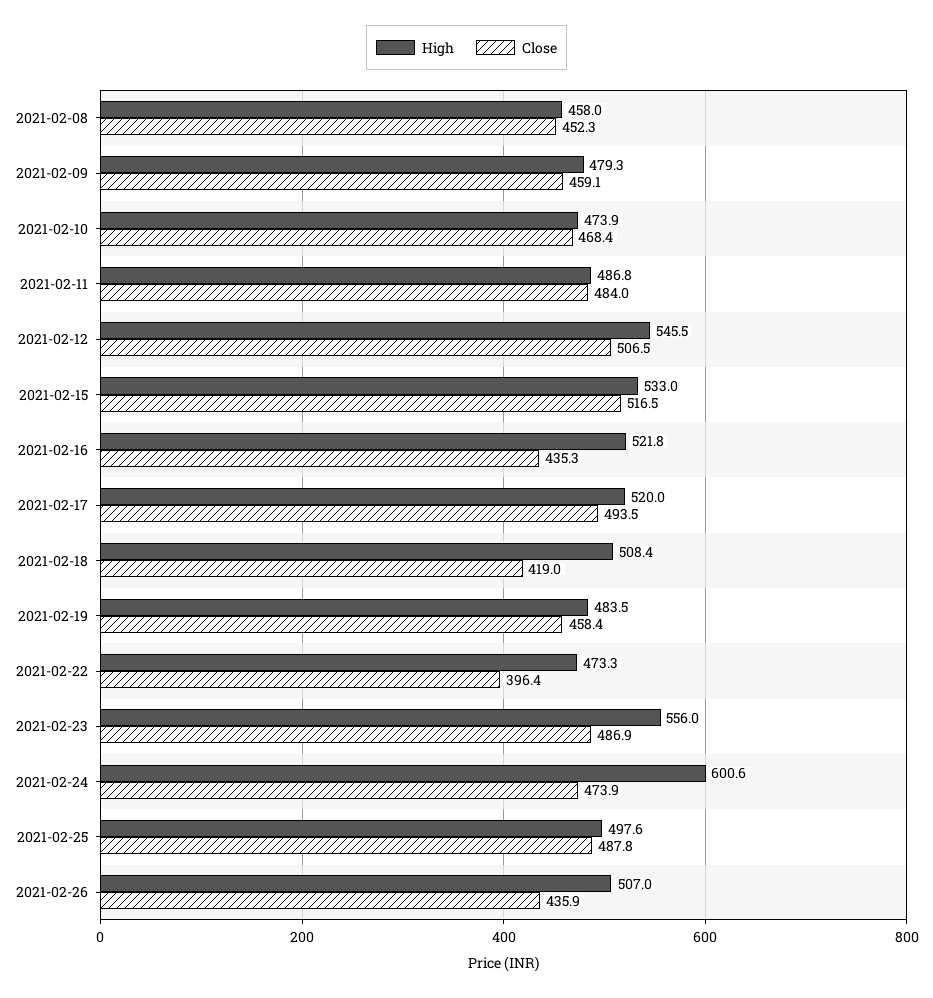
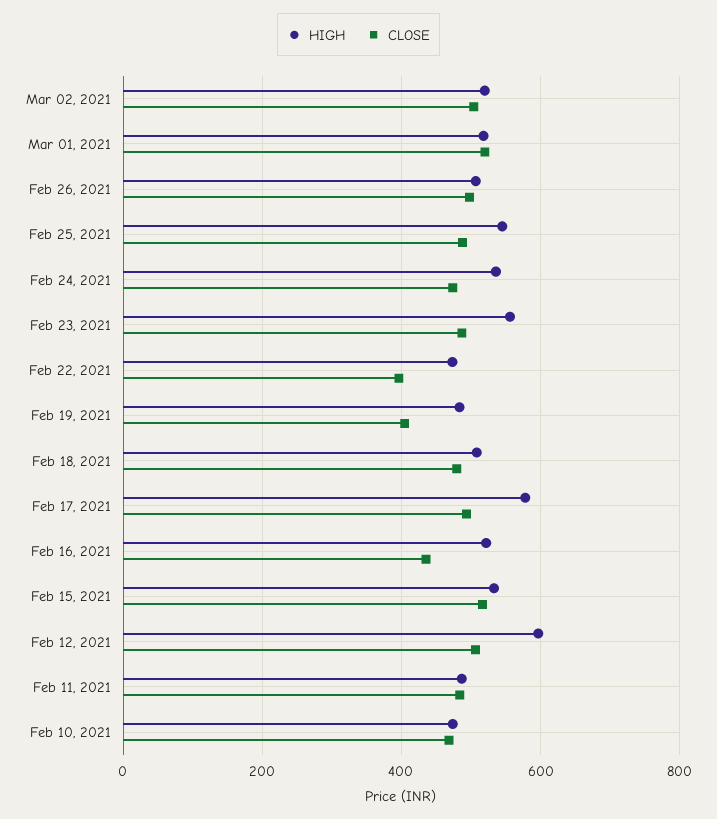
High, 2021-02-08: 458 -> none
Close, 2021-02-08: 452.3 -> none
High, 2021-02-09: 479.3 -> none
Close, 2021-02-09: 459.1 -> none
High, 2021-02-12: 545.5 -> 600
High, 2021-02-17: 520 -> 580
Close, 2021-02-18: 419 -> 480
Close, 2021-02-19: 458.4 -> 400
High, 2021-02-24: 600.6 -> 540
High, 2021-02-25: 497.6 -> 540
Close, 2021-02-26: 435.9 -> 500
High, Mar 02, 2021: none -> 520
Close, Mar 02, 2021: none -> 500
High, Mar 01, 2021: none -> 520
Close, Mar 01, 2021: none -> 520

